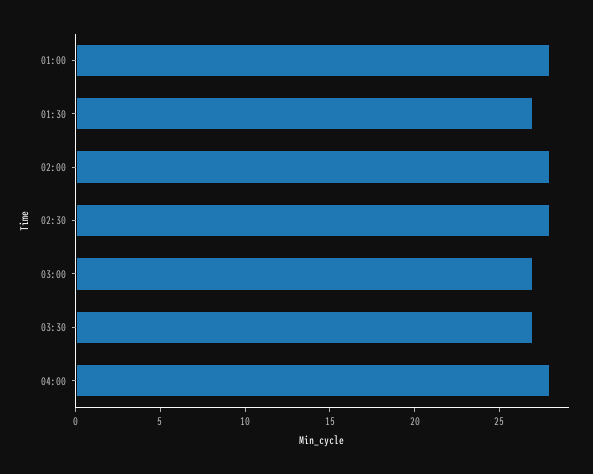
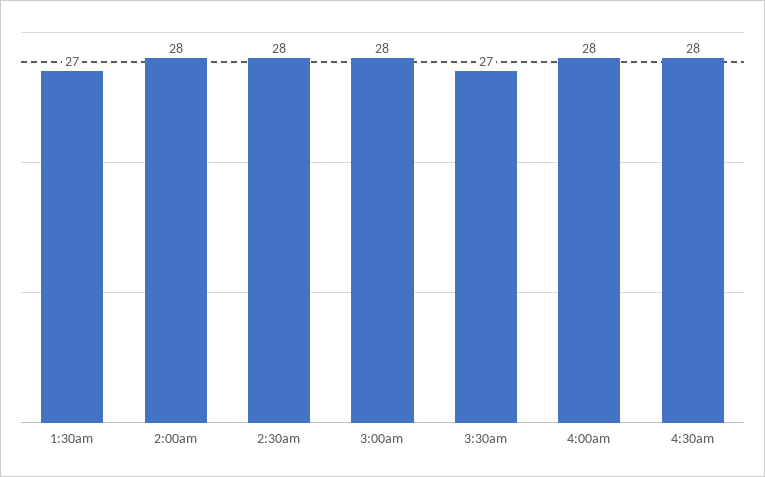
01:00: 28 -> none
03:00: 27 -> 28
4:30am: none -> 28

